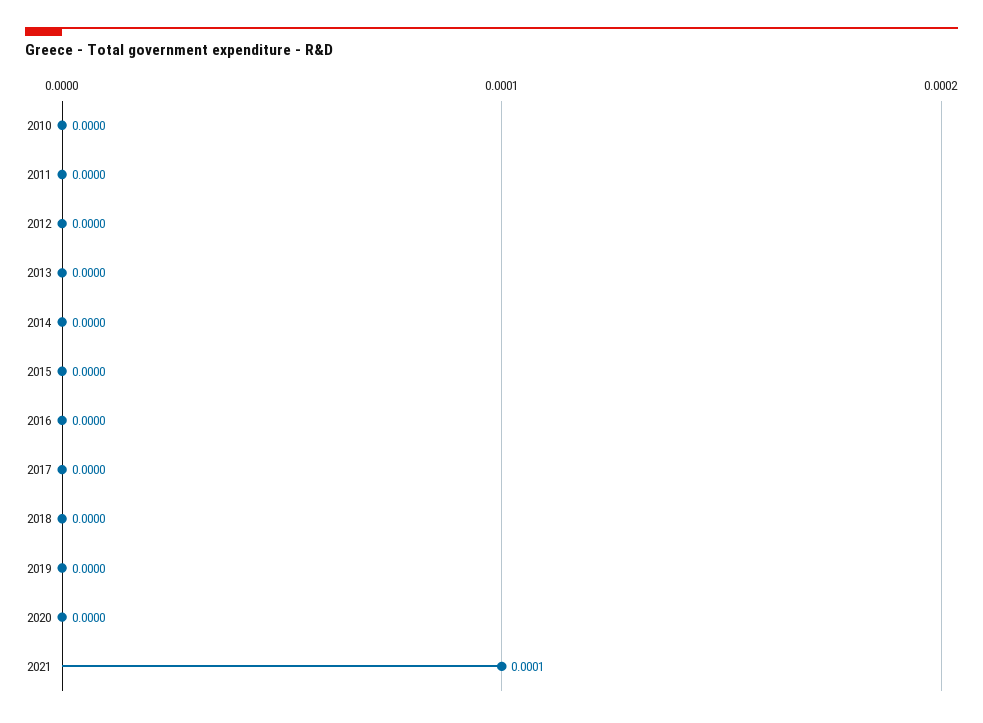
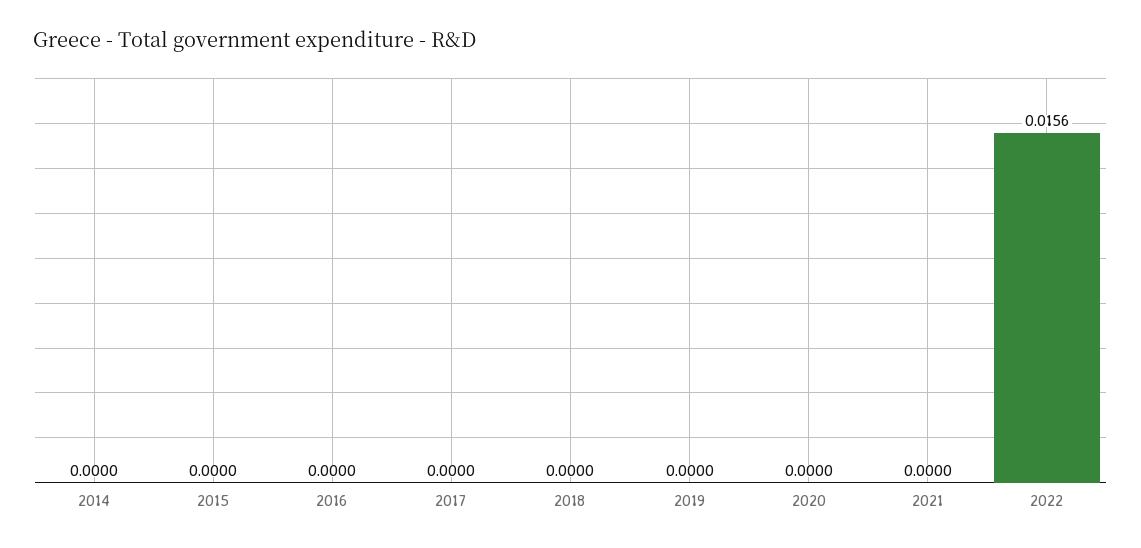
2010: 0 -> none
2011: 0 -> none
2012: 0 -> none
2013: 0 -> none
2021: 0.0001 -> 0
2022: none -> 0.0156

